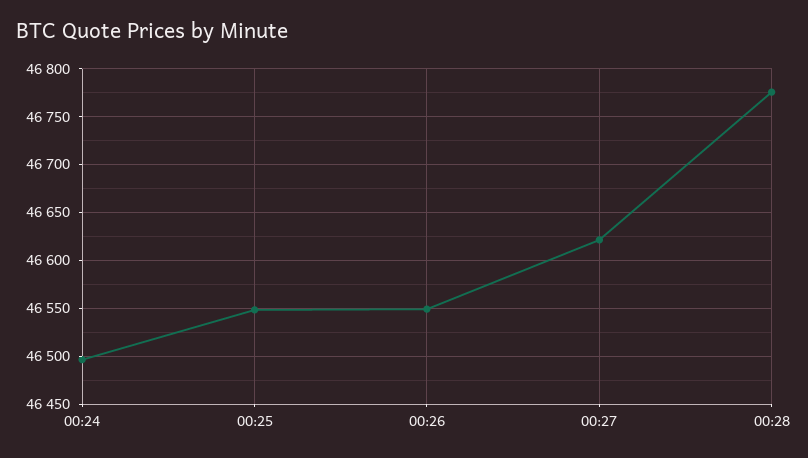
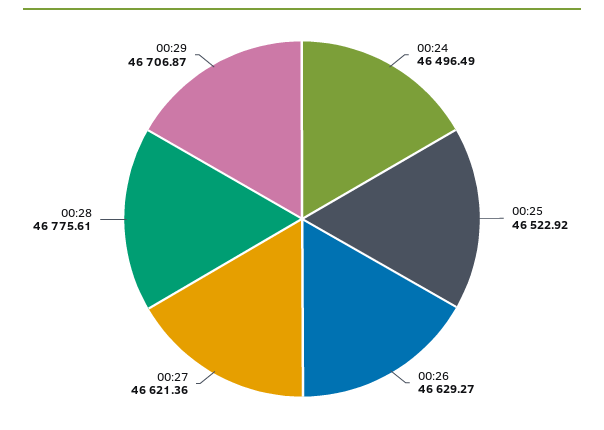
00:25: 46550 -> 46522.92
00:26: 46550 -> 46629.27
00:29: none -> 46706.87

